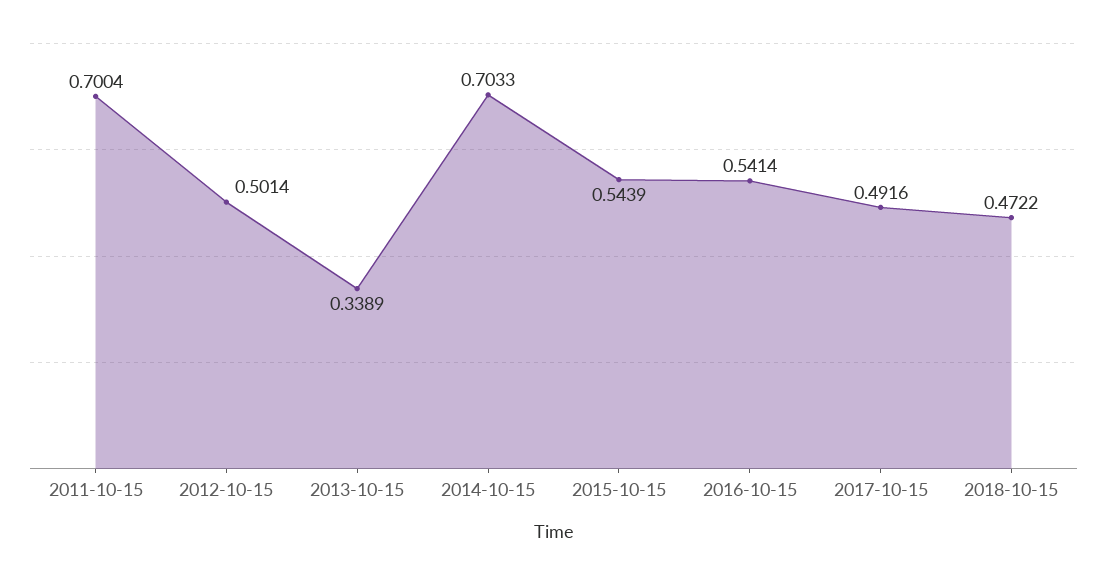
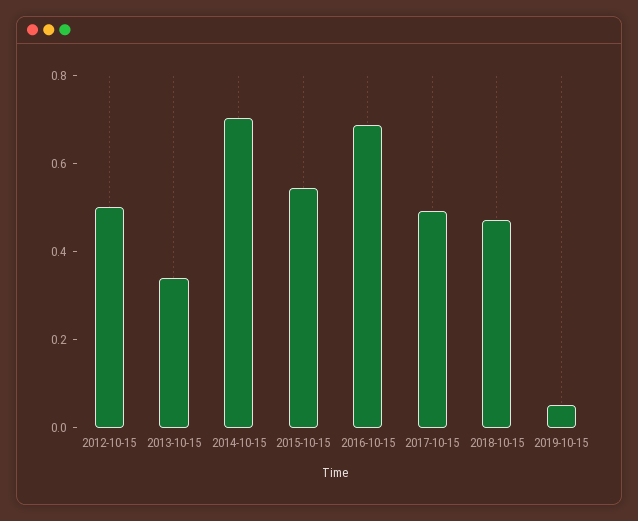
2011-10-15: 0.7004 -> none
2016-10-15: 0.5414 -> 0.7
2019-10-15: none -> 0.05

